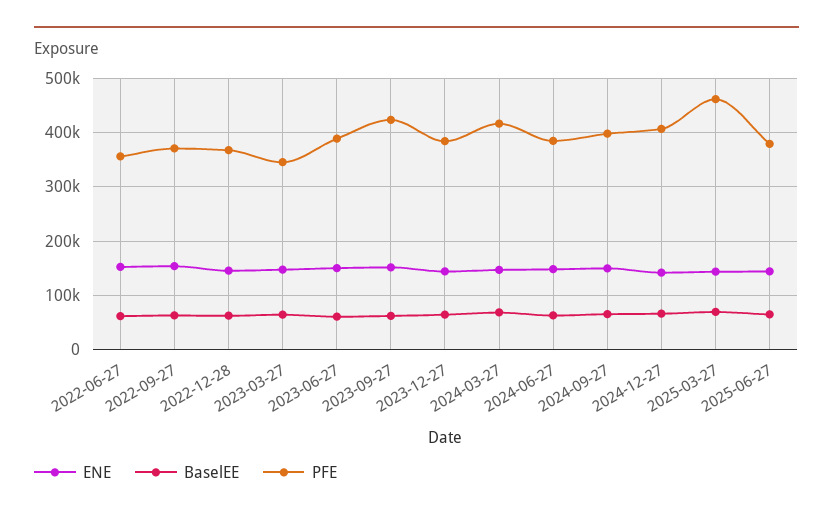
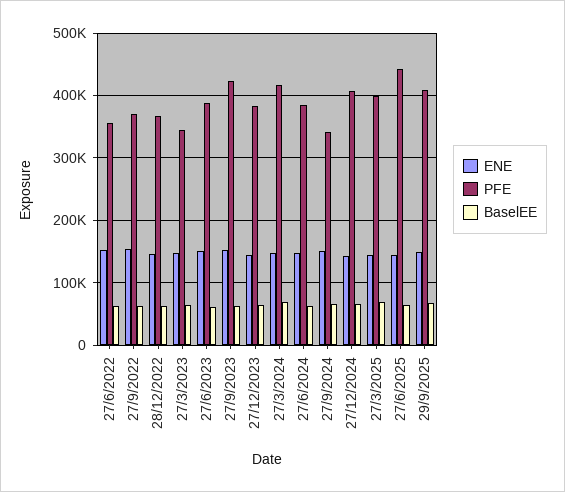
PFE, 2024-09-27: 400000 -> 340000
PFE, 2025-03-27: 460000 -> 400000
PFE, 2025-06-27: 380000 -> 440000
ENE, 29/9/2025: none -> 150000
PFE, 29/9/2025: none -> 410000
BaselEE, 29/9/2025: none -> 70000

